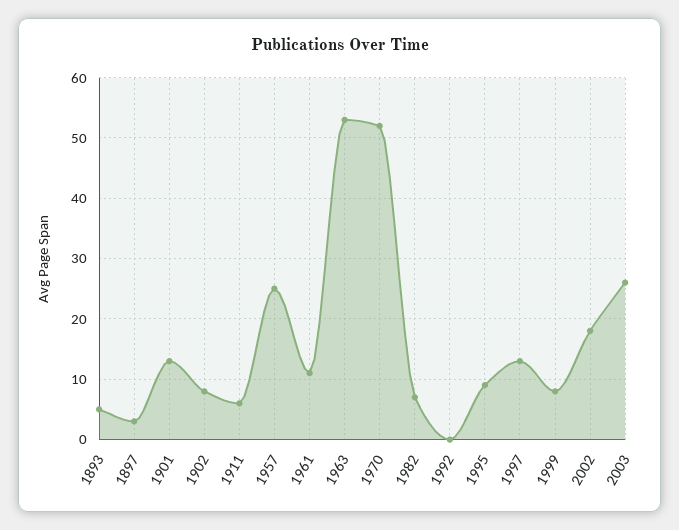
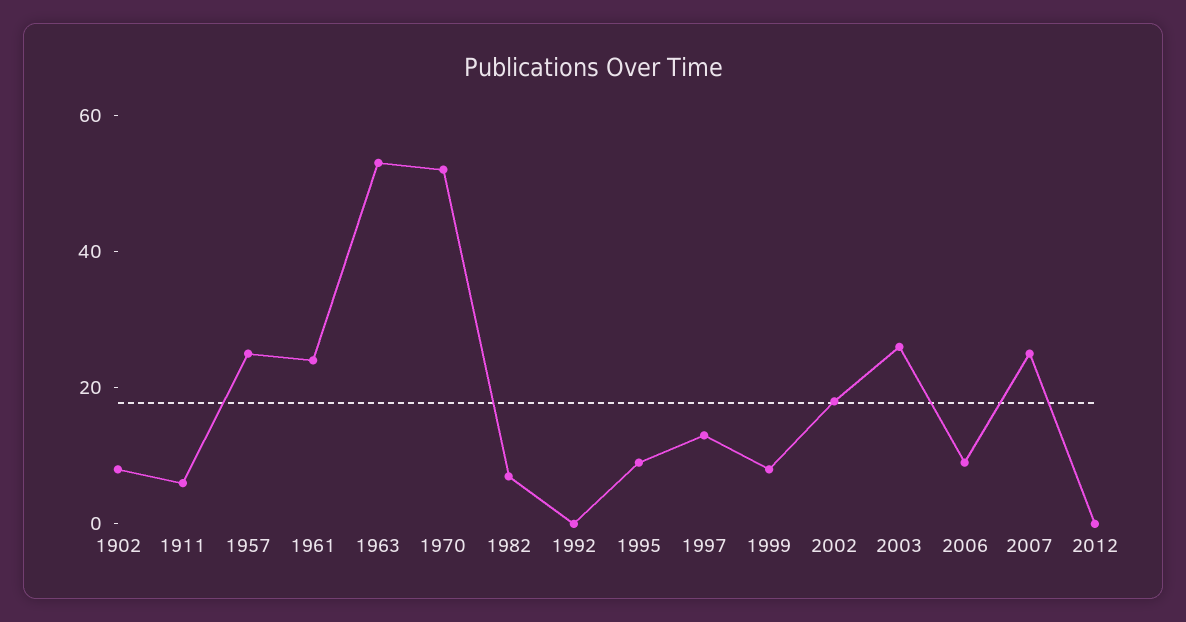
1893: 5 -> none
1897: 3 -> none
1901: 13 -> none
1961: 11 -> 25
2006: none -> 10
2007: none -> 25
2012: none -> 0

